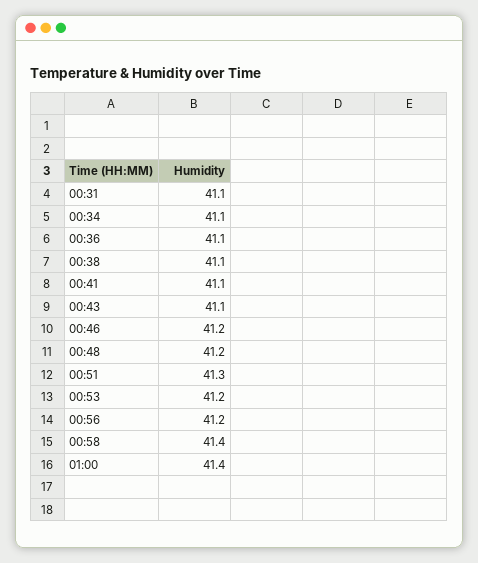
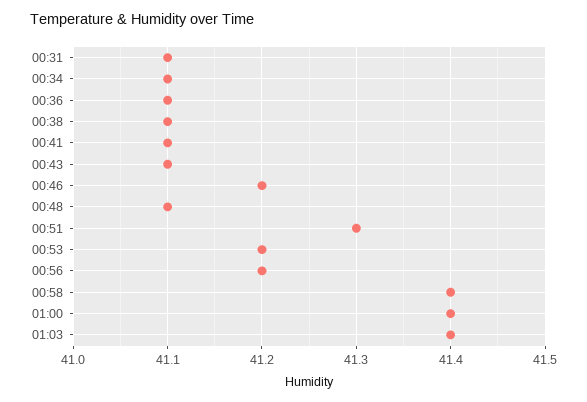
00:48: 41.2 -> 41.1
01:03: none -> 41.4

